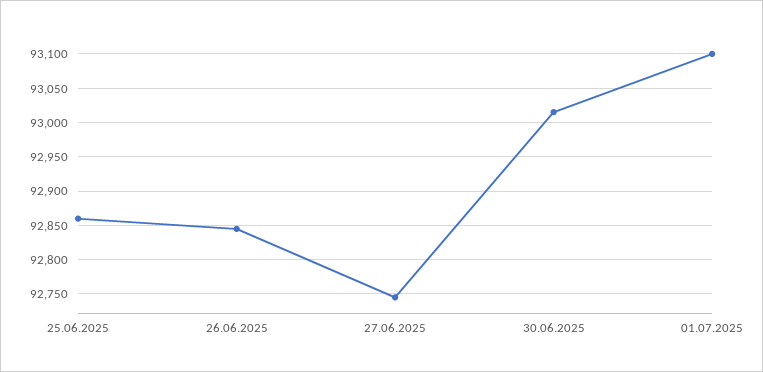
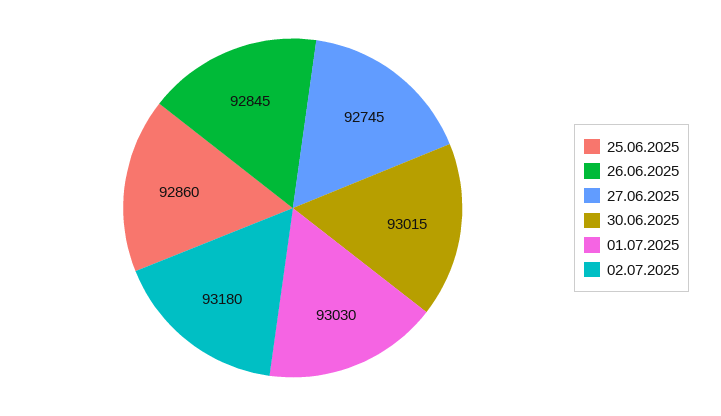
01.07.2025: 93100 -> 93030
02.07.2025: none -> 93180

